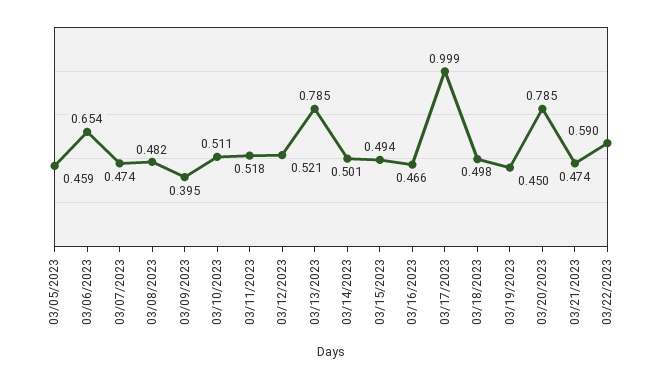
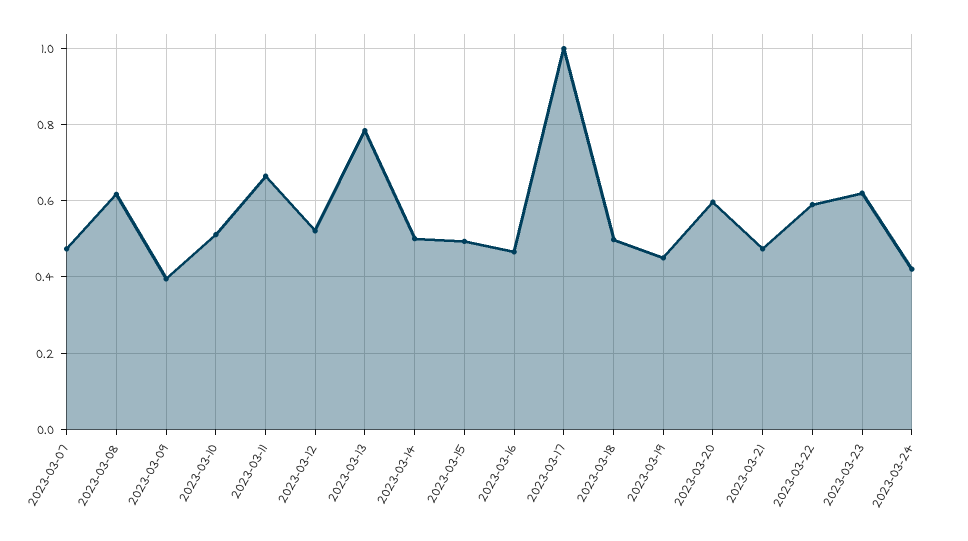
03/05/2023: 0.459 -> none
03/06/2023: 0.654 -> none
03/08/2023: 0.482 -> 0.62
03/11/2023: 0.518 -> 0.66
03/20/2023: 0.785 -> 0.6
2023-03-23: none -> 0.62
2023-03-24: none -> 0.42

